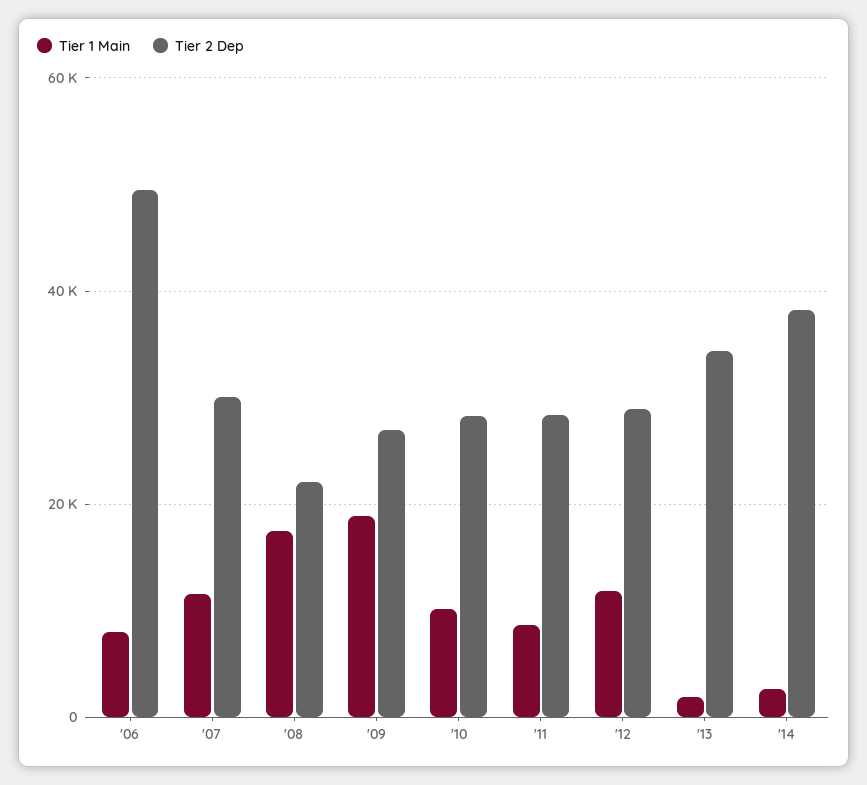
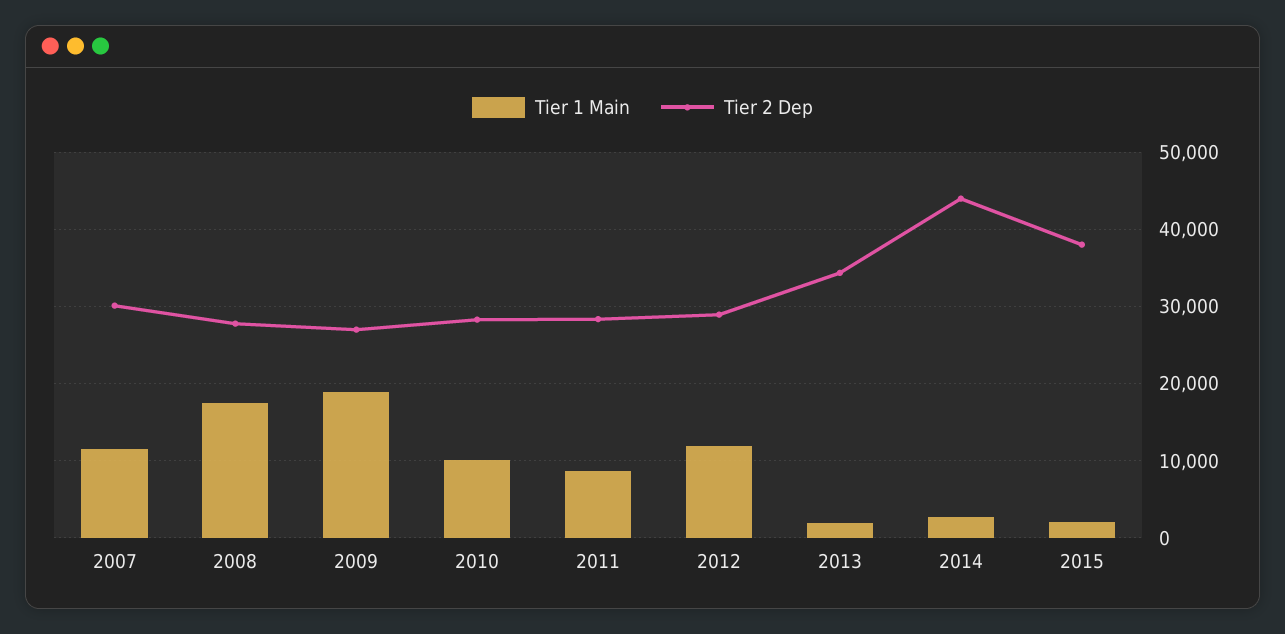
Tier 1 Main, '06: 8000 -> none
Tier 2 Dep, '06: 50000 -> none
Tier 2 Dep, '08: 22000 -> 28000
Tier 2 Dep, '14: 38000 -> 44000
Tier 1 Main, 2015: none -> 2000
Tier 2 Dep, 2015: none -> 38000

